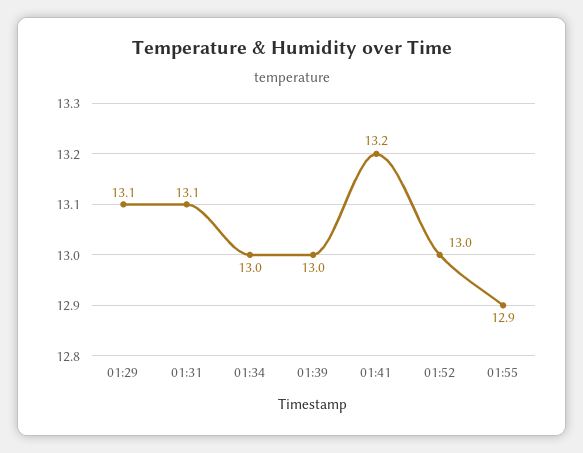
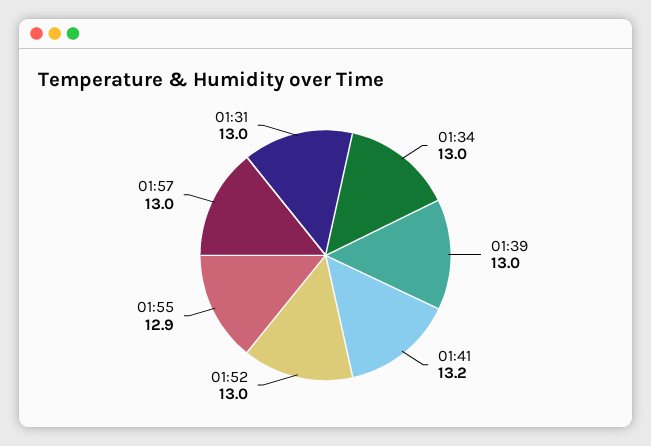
01:29: 13.1 -> none
01:31: 13.1 -> 13
01:57: none -> 13

